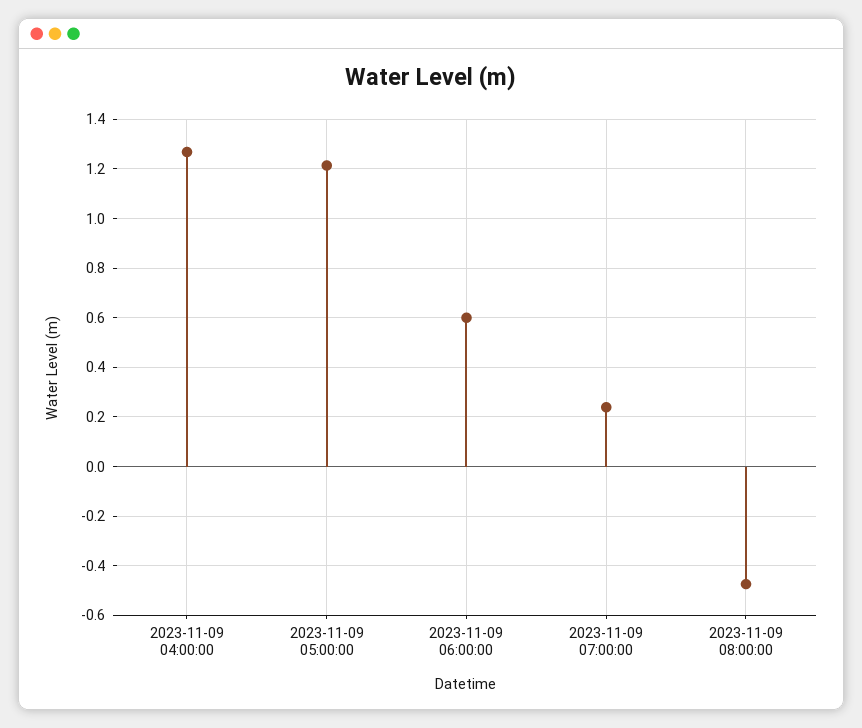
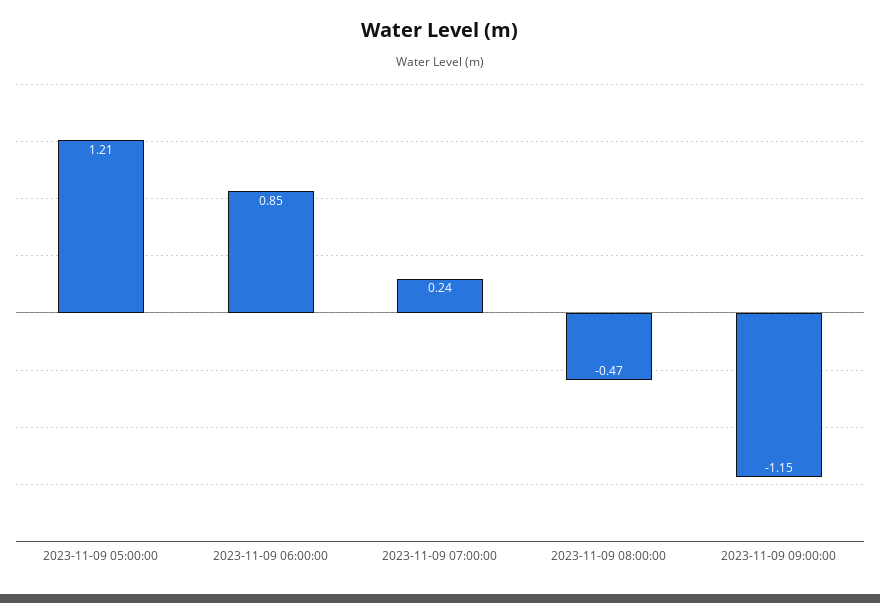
2023-11-09 04:00:00: 1.275 -> none
2023-11-09 06:00:00: 0.6 -> 0.85
2023-11-09 09:00:00: none -> -1.15

